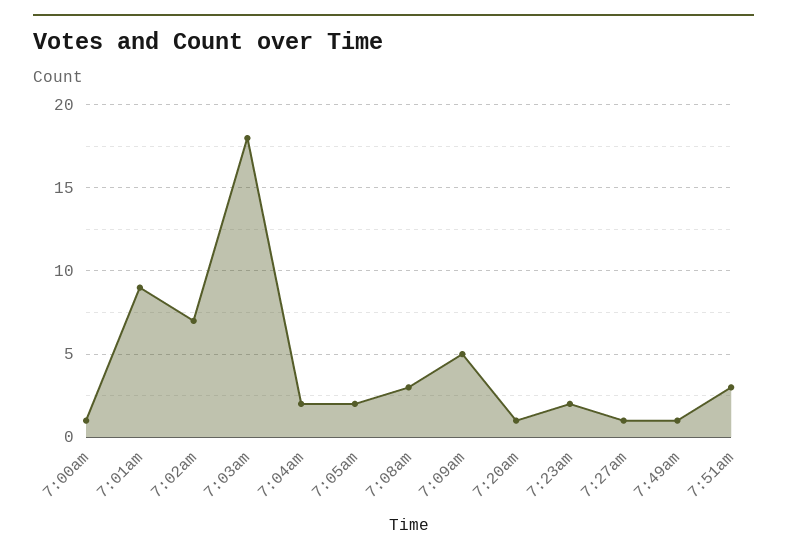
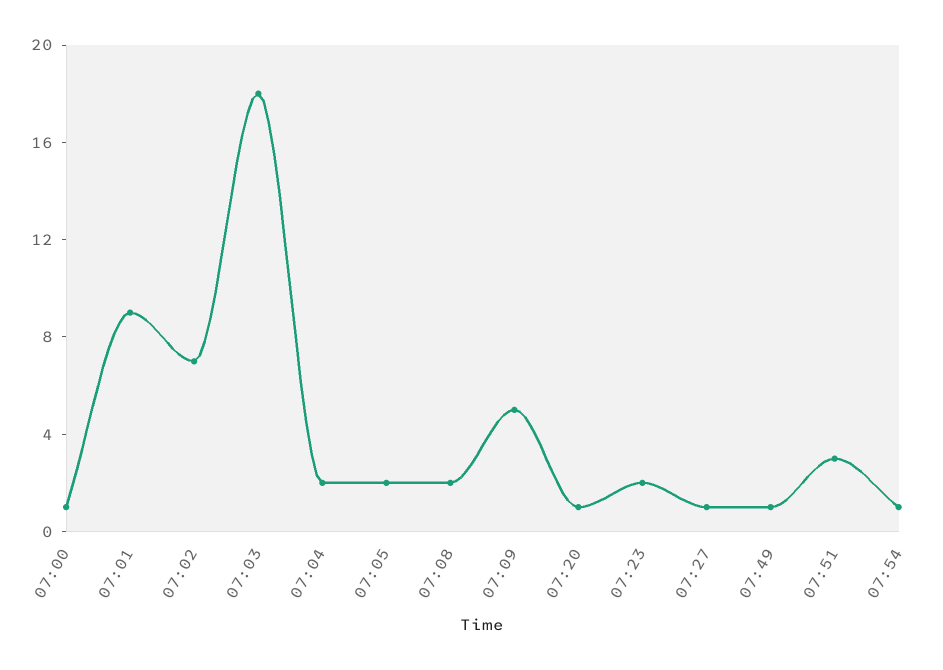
7:08am: 3 -> 2
07:54: none -> 1

